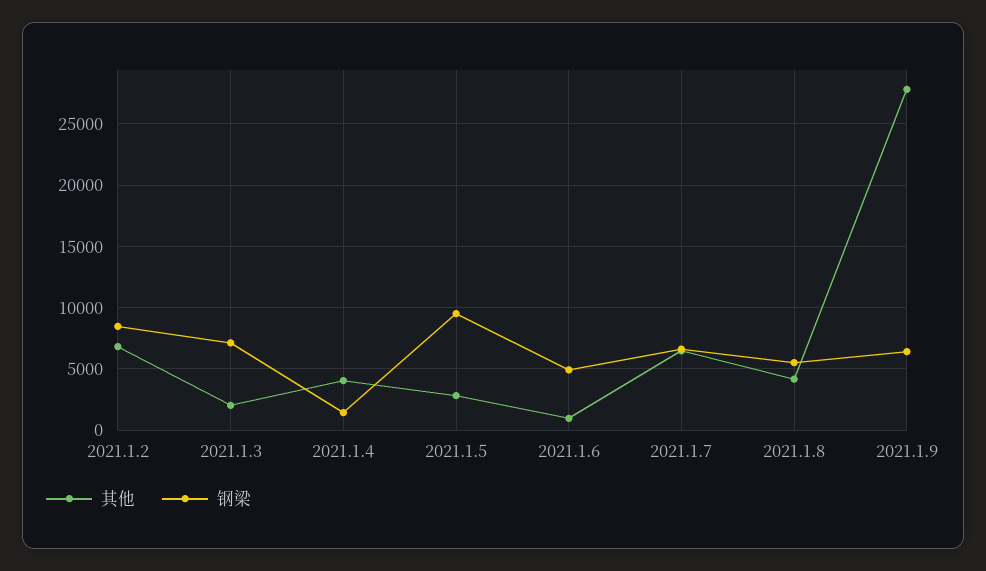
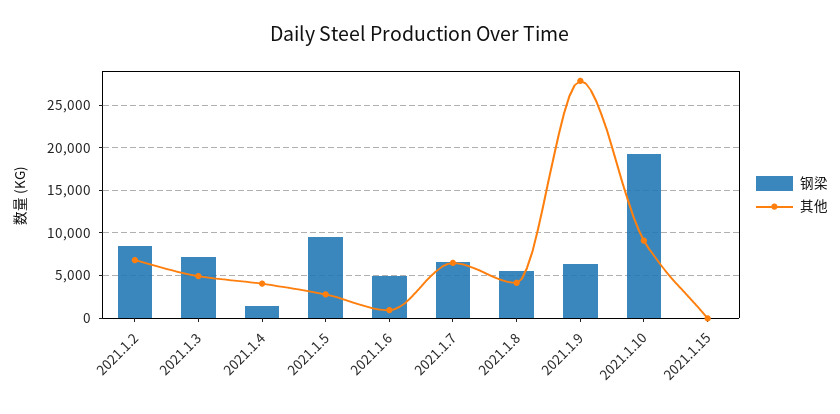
其他, 2021.1.3: 2000 -> 5000
钢梁, 2021.1.10: none -> 19000
其他, 2021.1.10: none -> 9000
钢梁, 2021.1.15: none -> 0
其他, 2021.1.15: none -> 0

